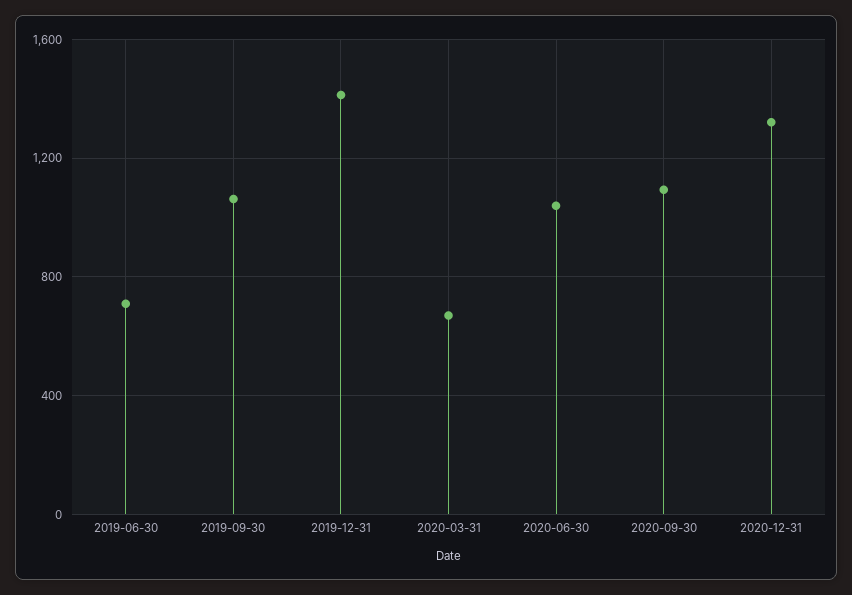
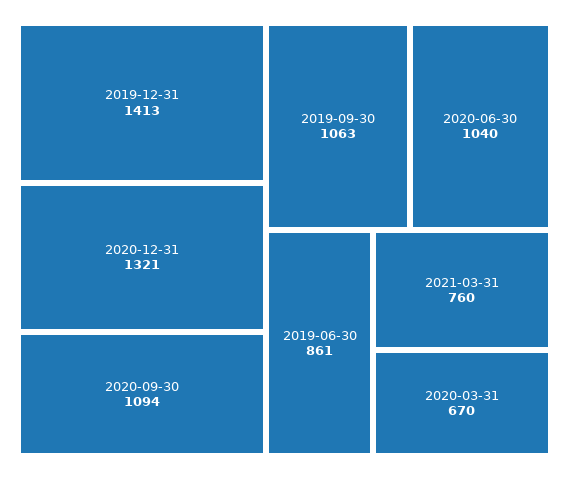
2019-06-30: 700 -> 861
2021-03-31: none -> 760

